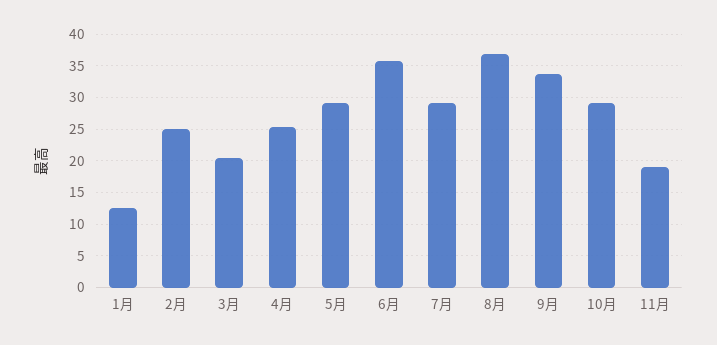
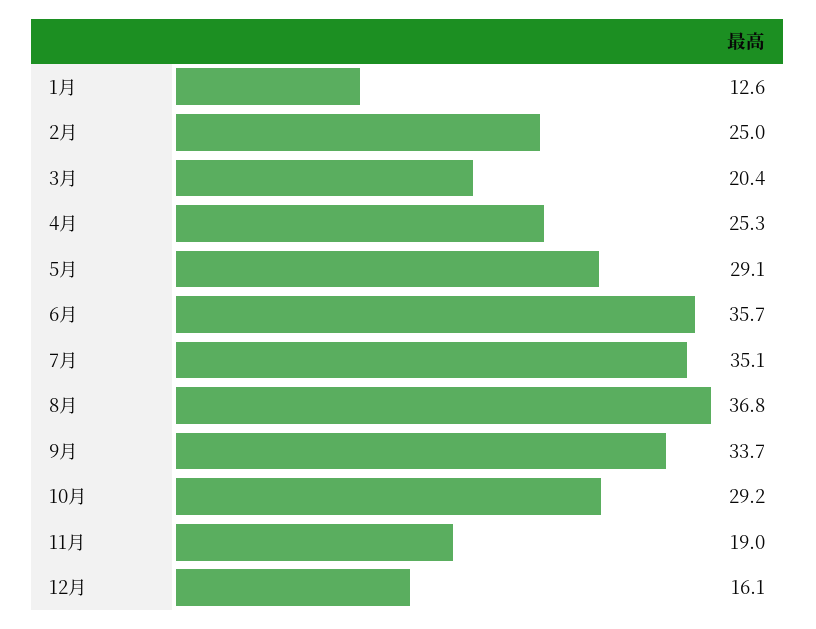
7月: 29 -> 35.1
12月: none -> 16.1

